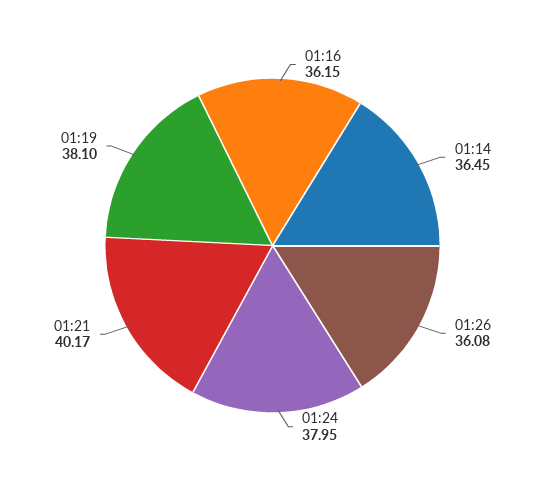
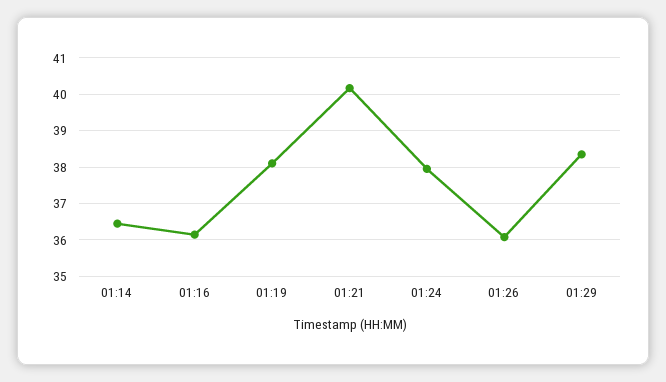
01:29: none -> 38.4

